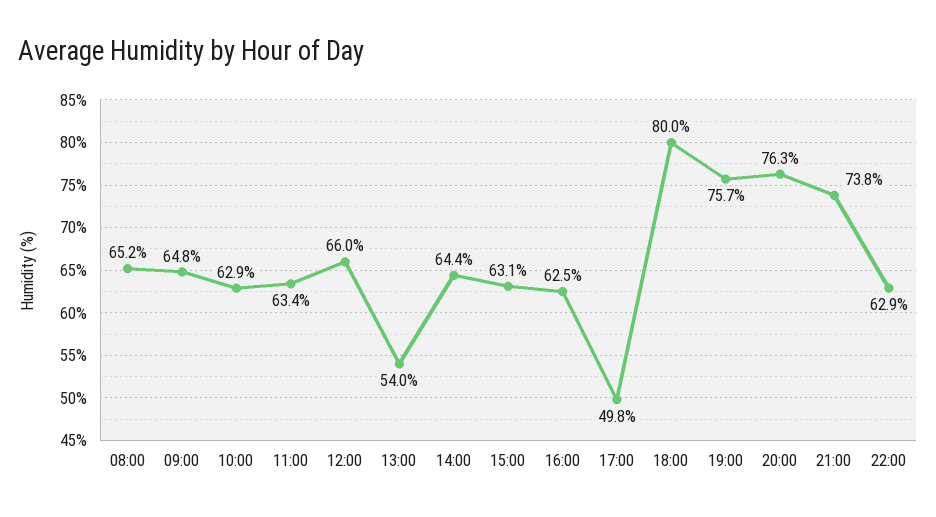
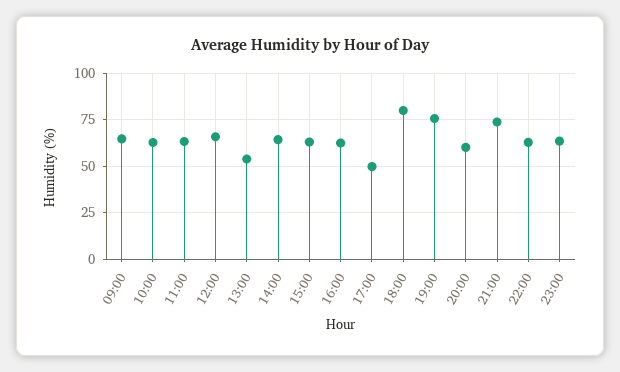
08:00: 65.2 -> none
20:00: 76.3 -> 60
23:00: none -> 65

